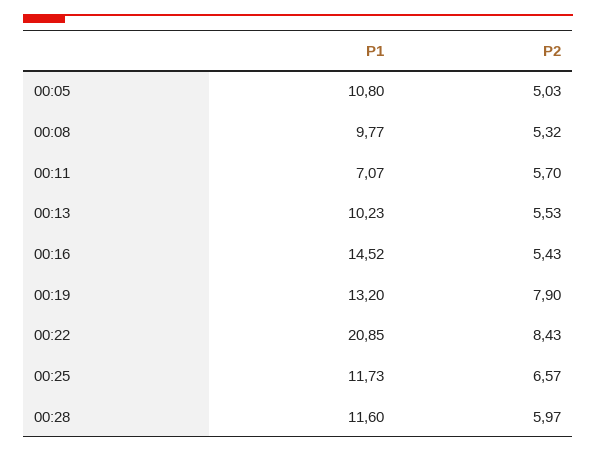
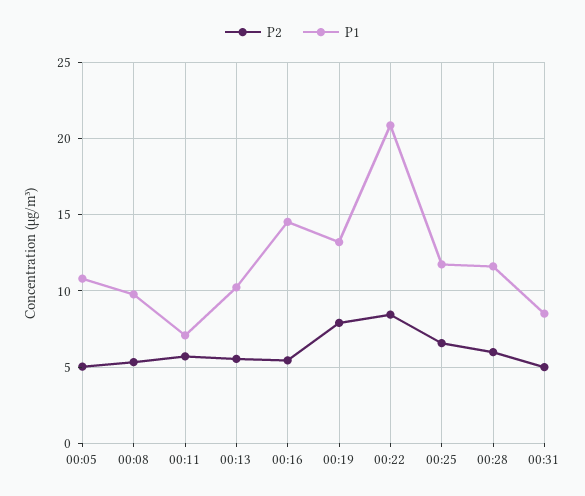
P2, 00:31: none -> 5
P1, 00:31: none -> 8.5

